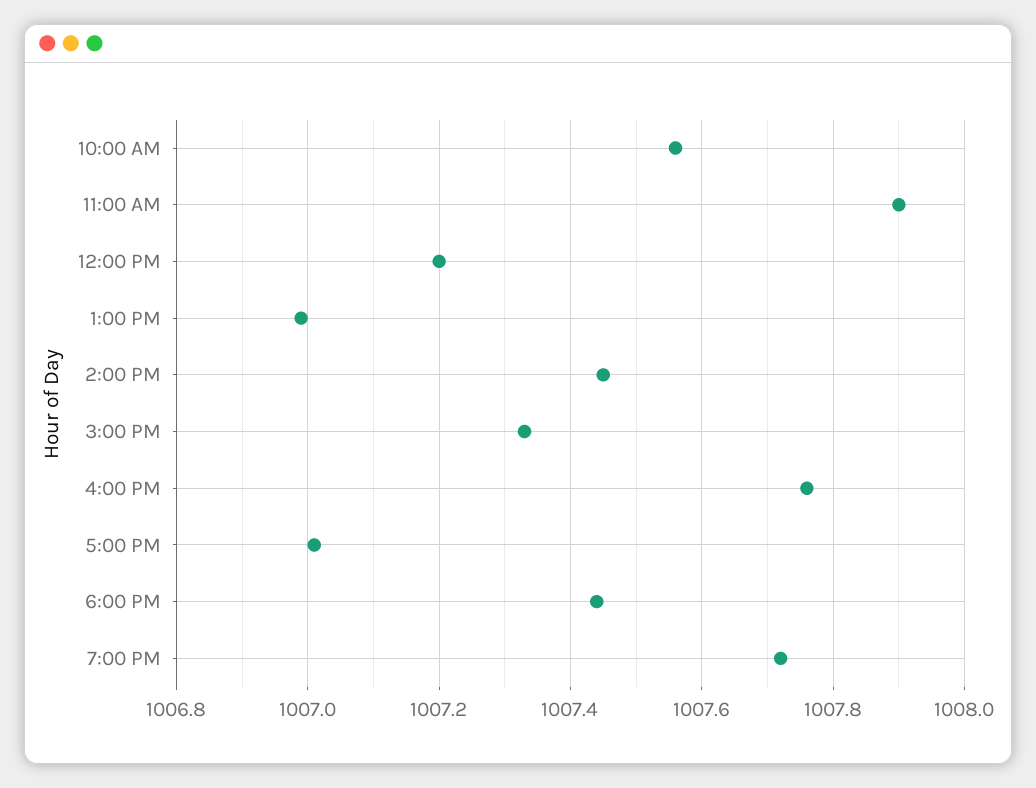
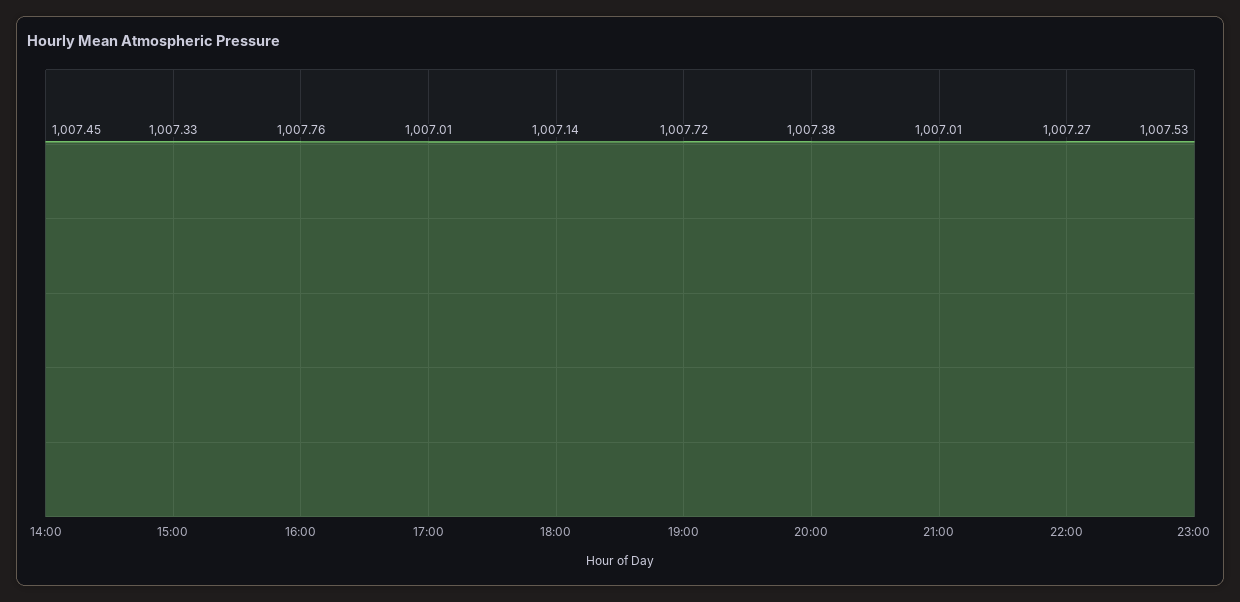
10:00 AM: 1007.55 -> none
11:00 AM: 1007.9 -> none
12:00 PM: 1007.2 -> none
1:00 PM: 1007 -> none
6:00 PM: 1007.45 -> 1007.14
20:00: none -> 1007.38
21:00: none -> 1007.01
22:00: none -> 1007.27
23:00: none -> 1007.53

